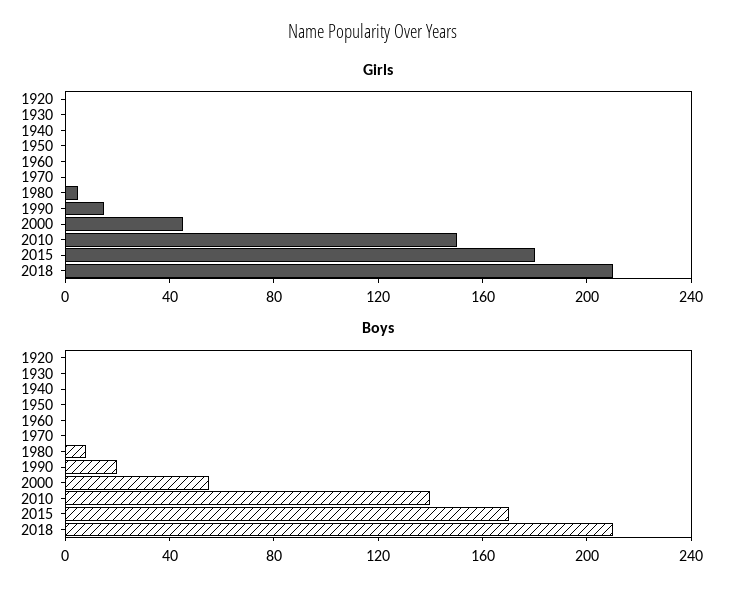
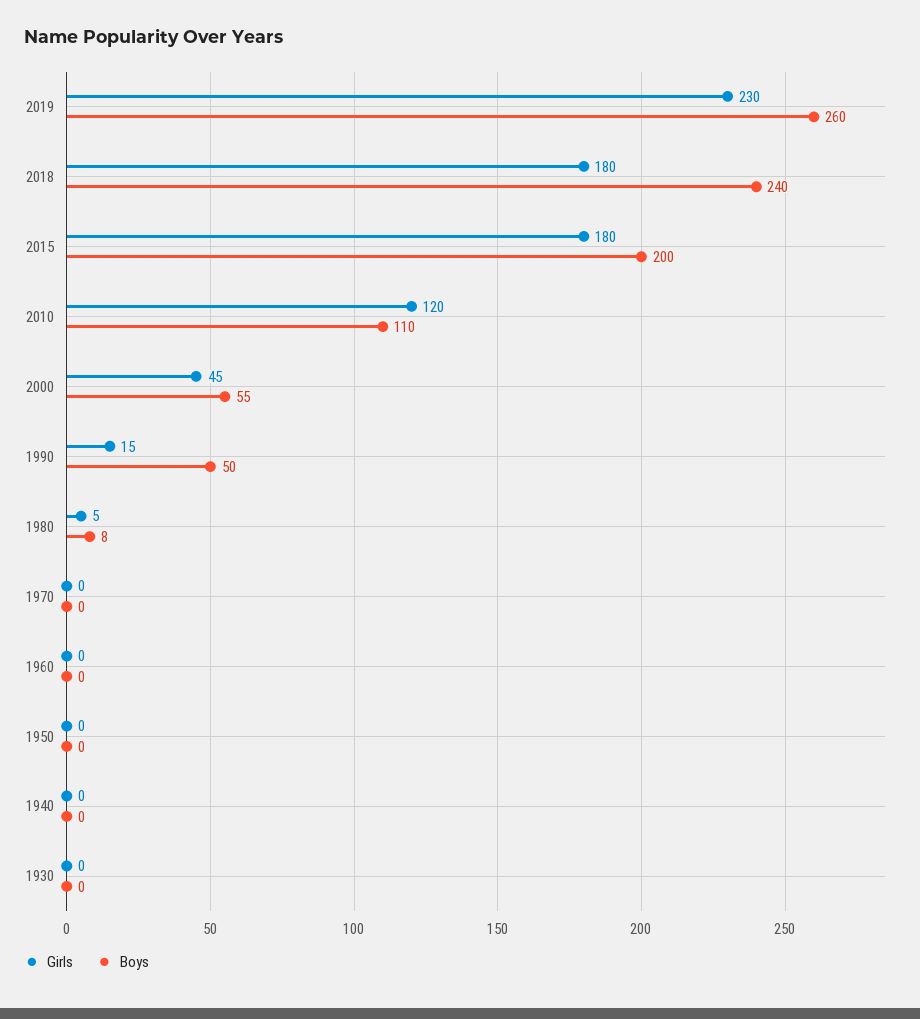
Girls, 1920: 0 -> none
Girls, 2010: 150 -> 120
Girls, 2018: 210 -> 180
Boys, 1920: 0 -> none
Boys, 1990: 20 -> 50
Boys, 2010: 140 -> 110
Boys, 2015: 170 -> 200
Boys, 2018: 210 -> 240
Girls, 2019: none -> 230
Boys, 2019: none -> 260

